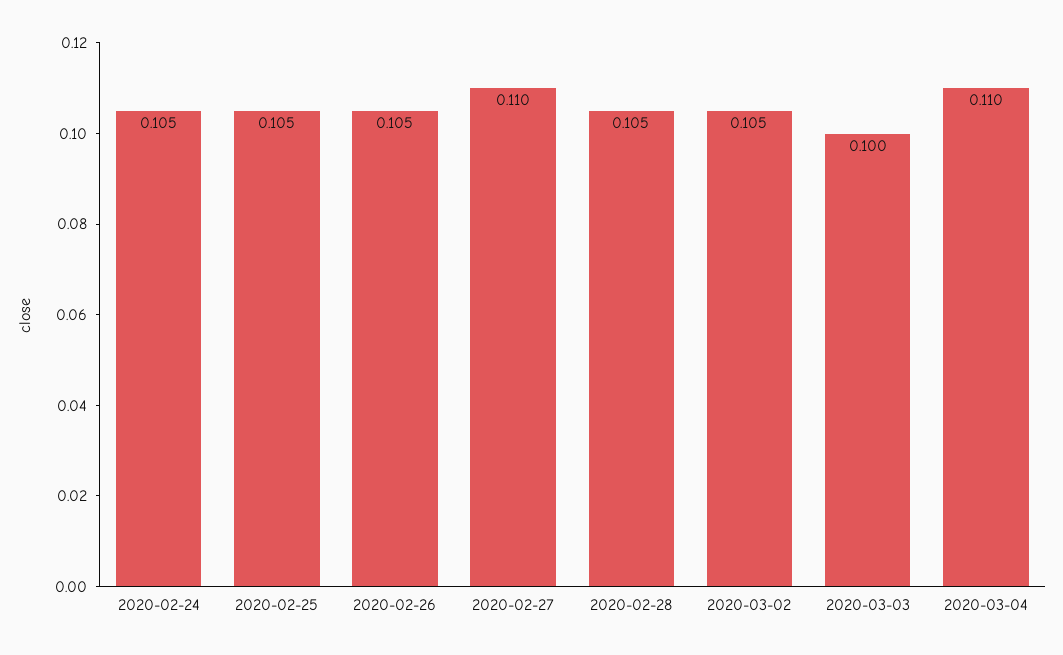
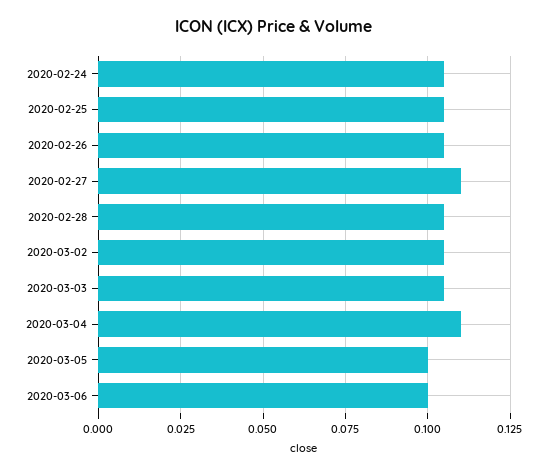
2020-03-03: 0.1 -> 0.105
2020-03-05: none -> 0.1
2020-03-06: none -> 0.1

